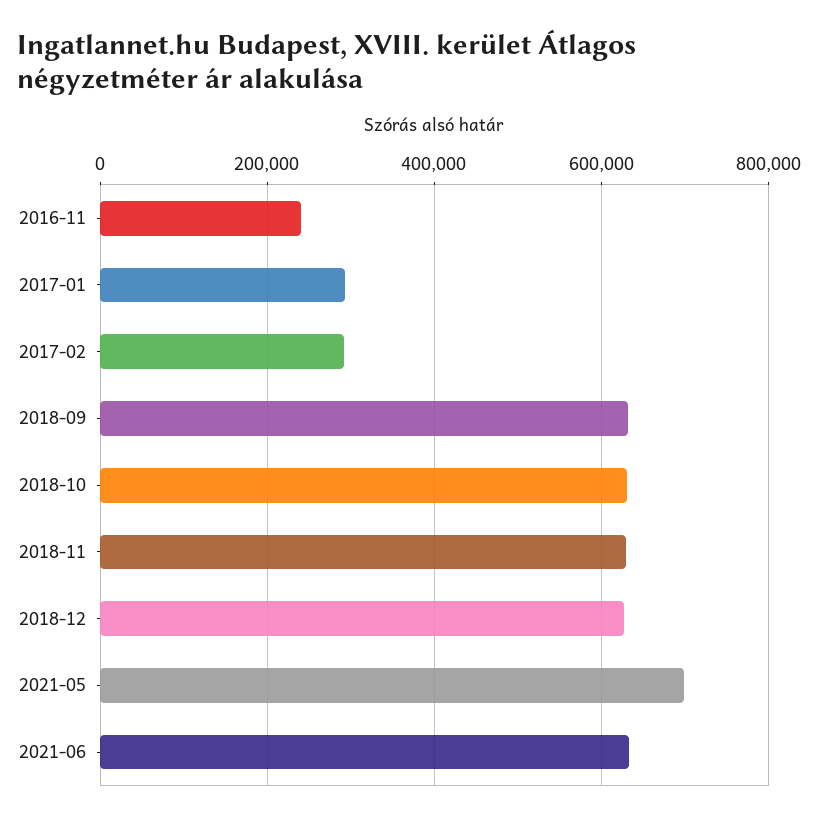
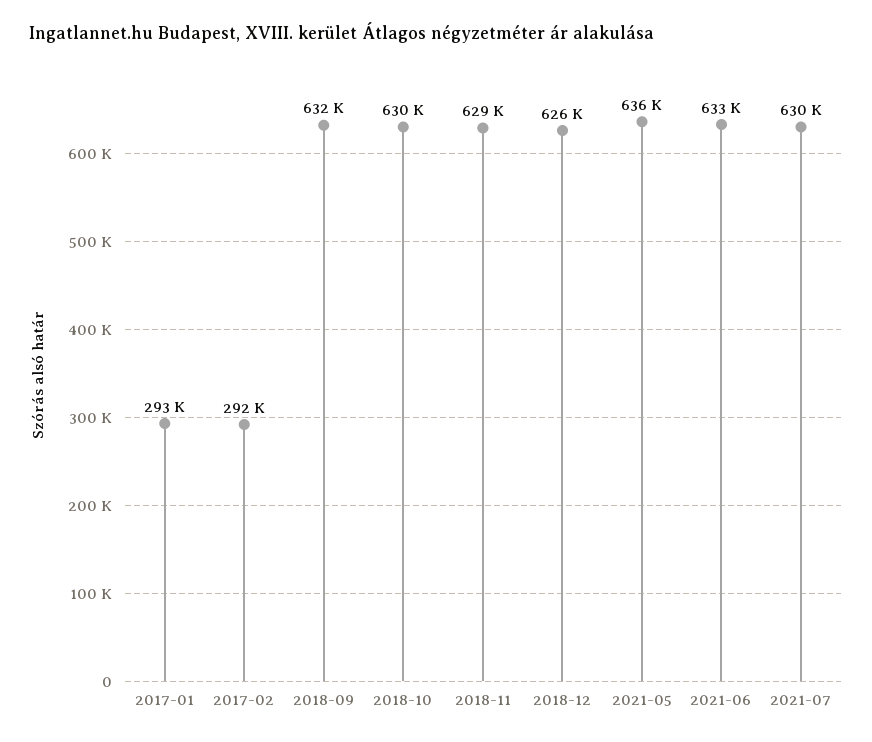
2016-11: 240000 -> none
2021-05: 700000 -> 636000
2021-07: none -> 630000

